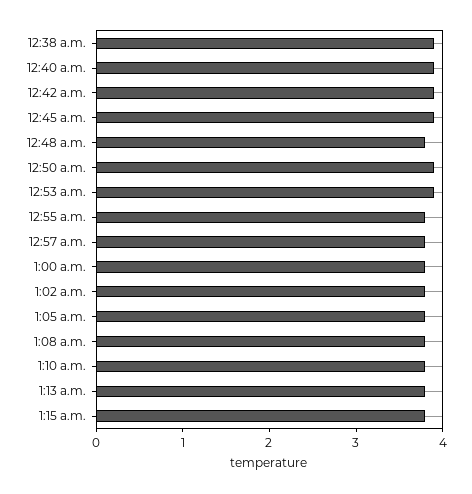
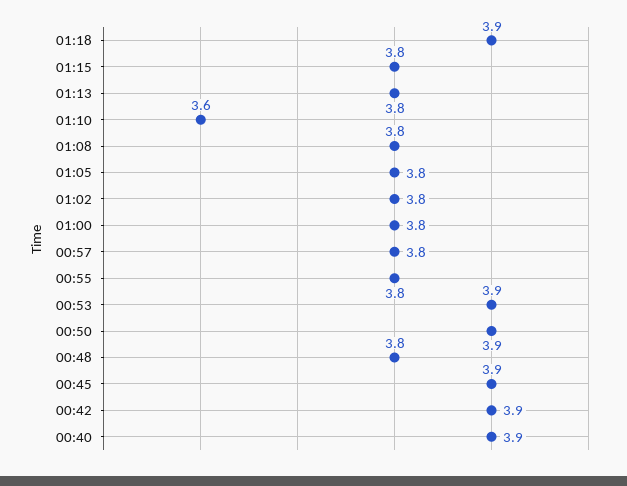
12:38 a.m.: 3.9 -> none
1:10 a.m.: 3.8 -> 3.6
01:18: none -> 3.9

